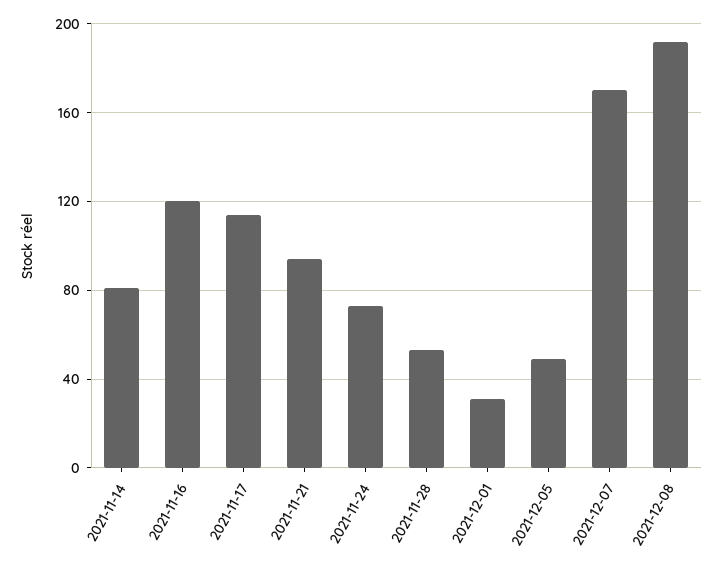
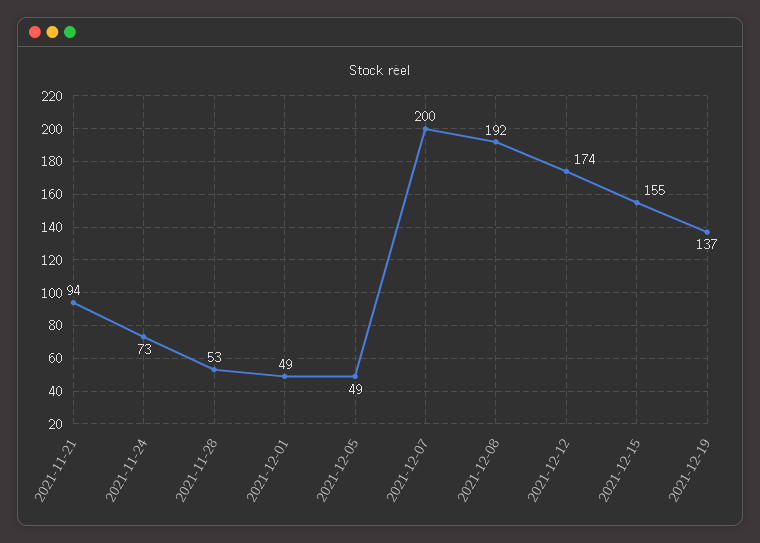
2021-11-14: 80 -> none
2021-11-16: 120 -> none
2021-11-17: 115 -> none
2021-12-01: 30 -> 49
2021-12-07: 170 -> 200
2021-12-12: none -> 174
2021-12-15: none -> 155
2021-12-19: none -> 137

